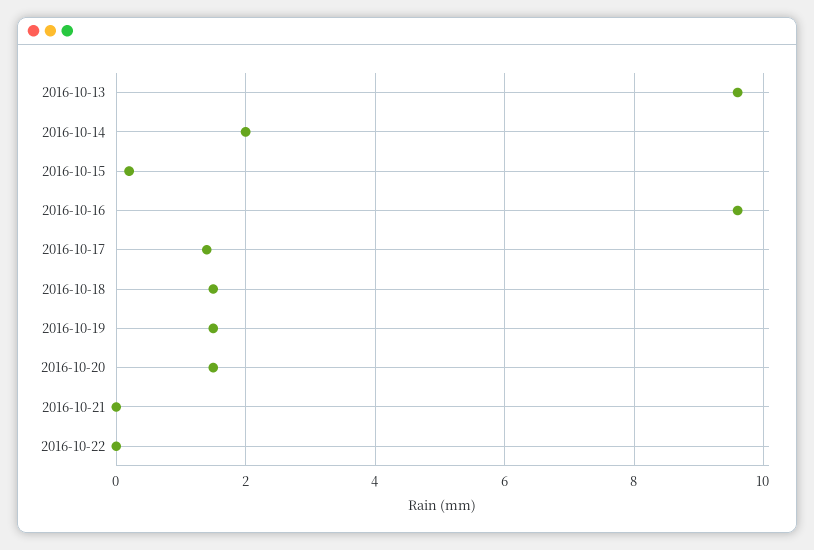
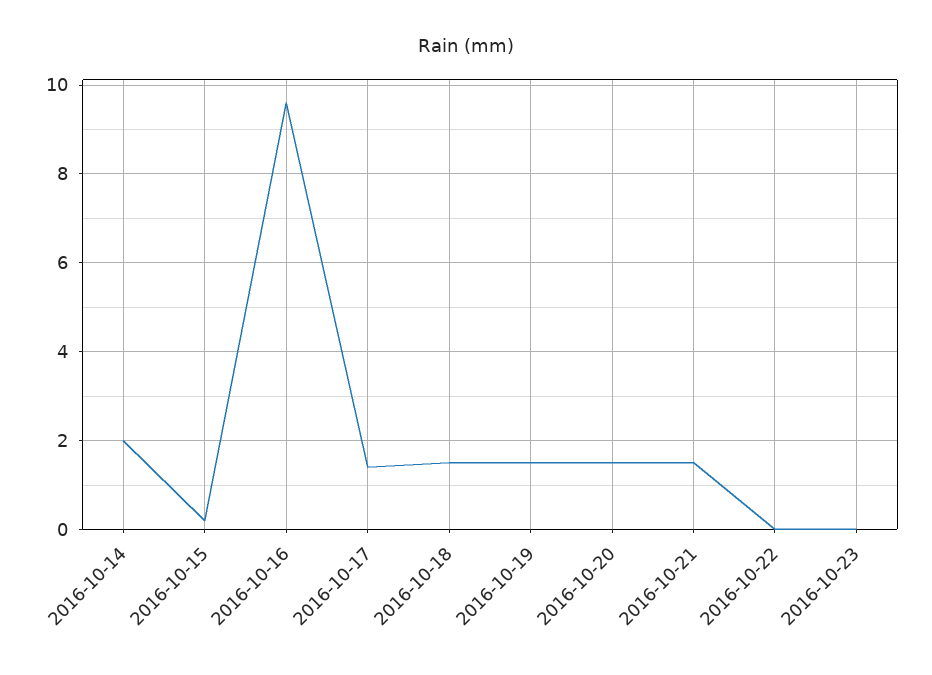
2016-10-13: 9.5 -> none
2016-10-21: 0 -> 1.5
2016-10-23: none -> 0

